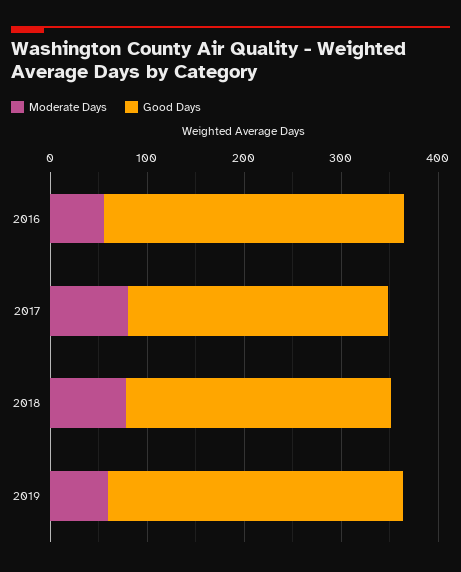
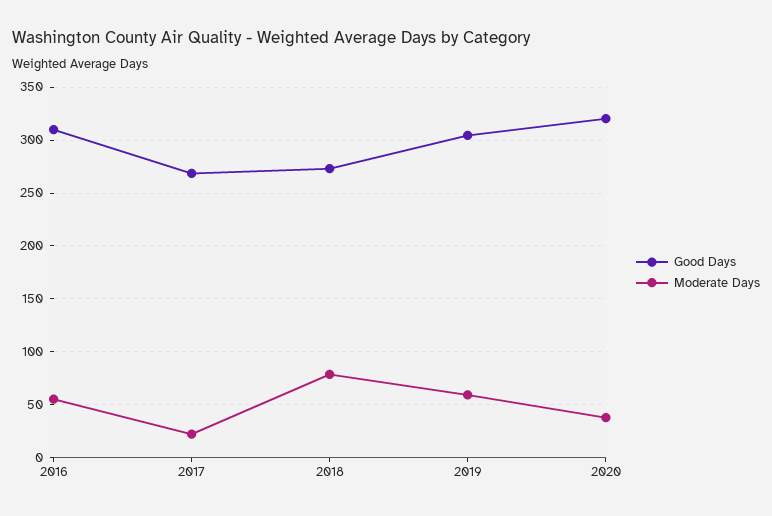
Moderate Days, 2017: 80 -> 20
Good Days, 2020: none -> 320
Moderate Days, 2020: none -> 40

